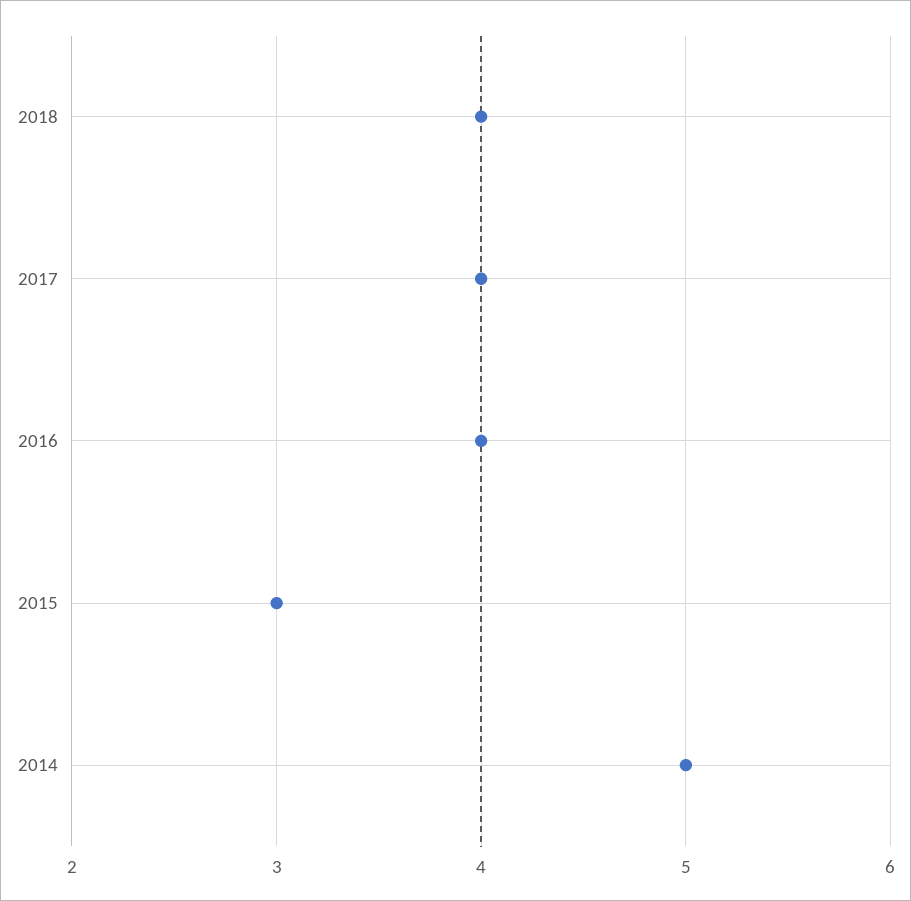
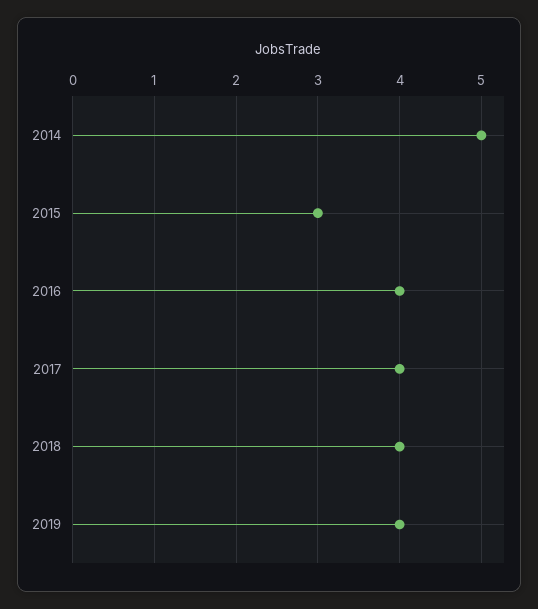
2019: none -> 4

